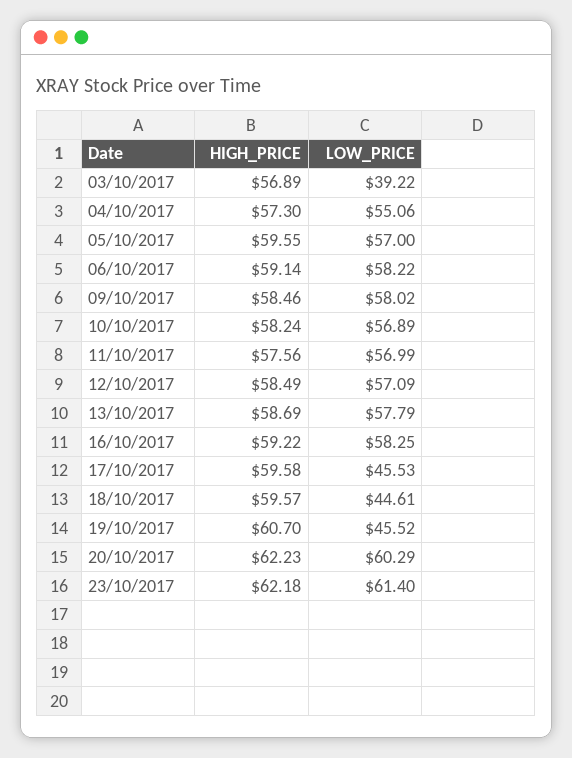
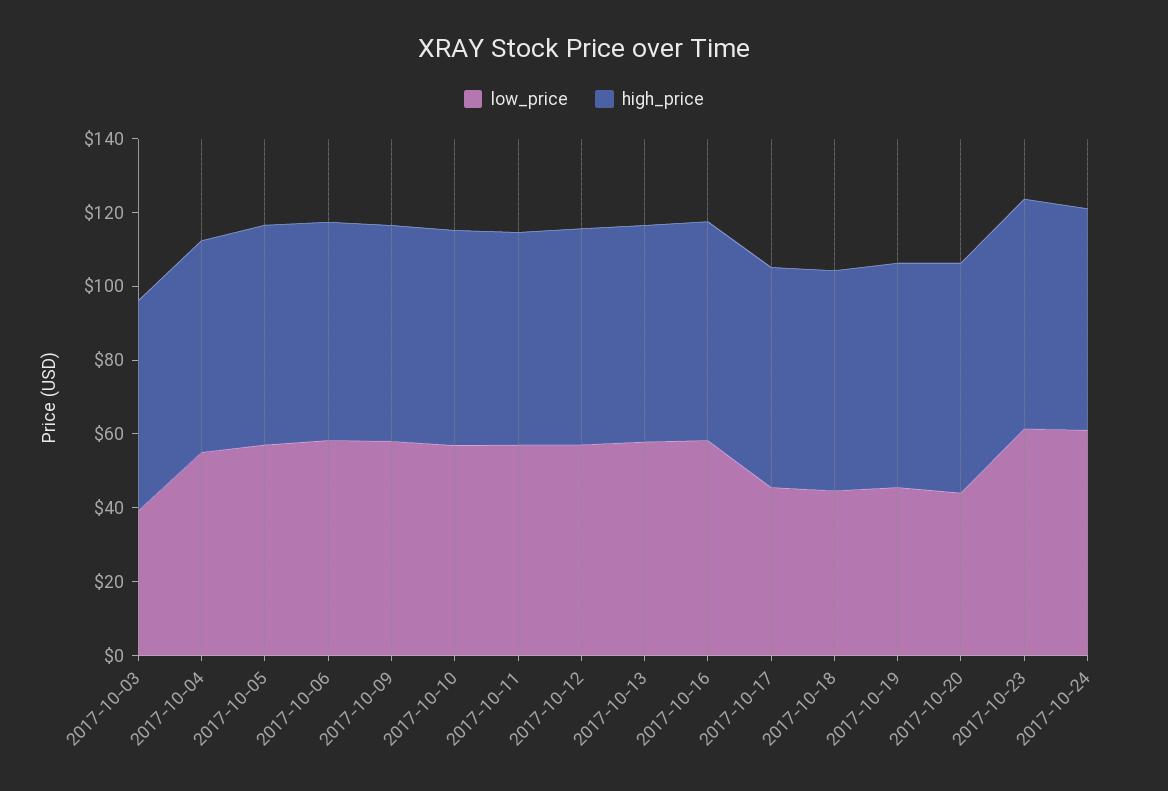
LOW_PRICE, 20/10/2017: 60.29 -> 45
LOW_PRICE, 2017-10-24: none -> 60
HIGH_PRICE, 2017-10-24: none -> 60

